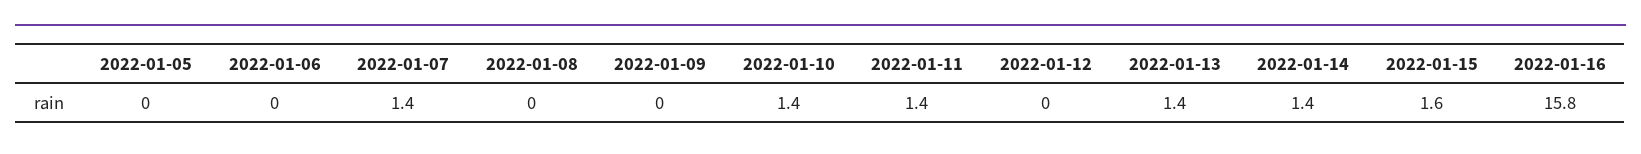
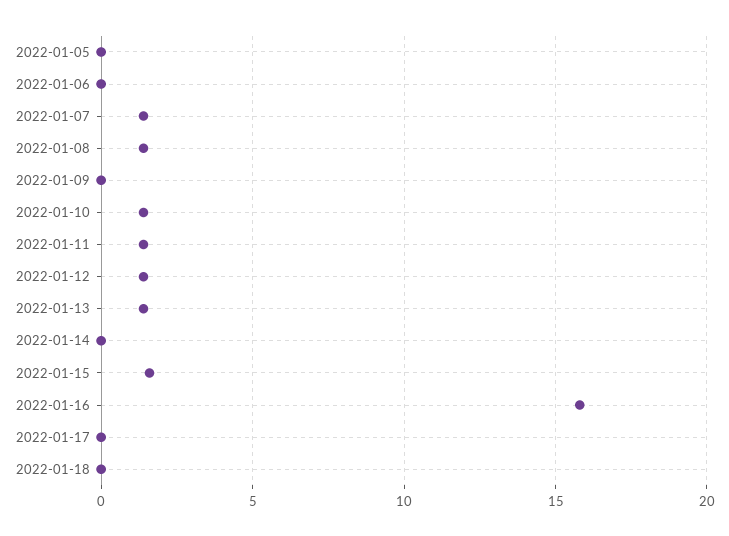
2022-01-08: 0 -> 1.5
2022-01-12: 0 -> 1.5
2022-01-14: 1.4 -> 0
2022-01-17: none -> 0
2022-01-18: none -> 0

